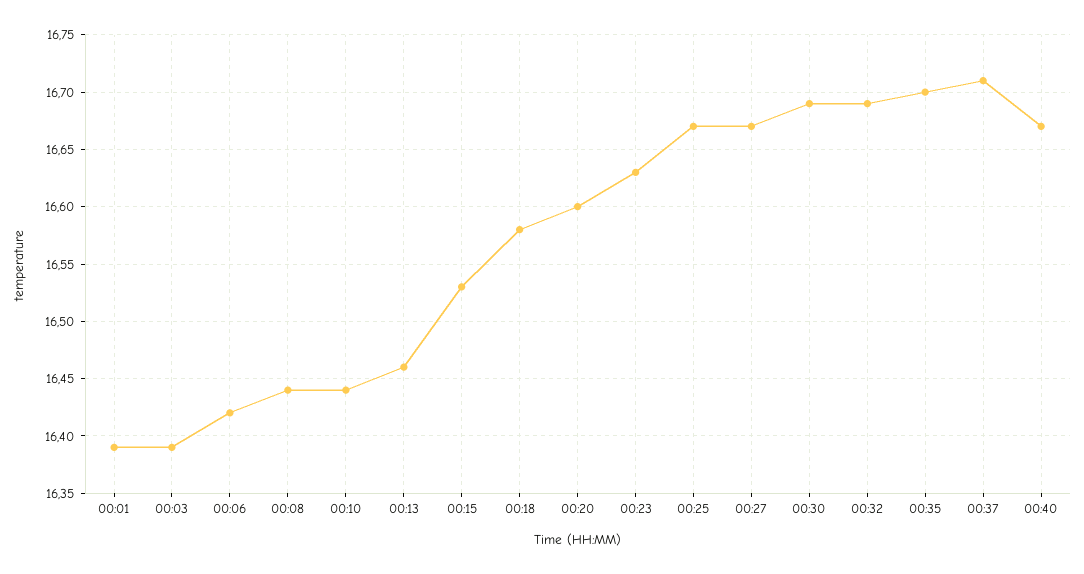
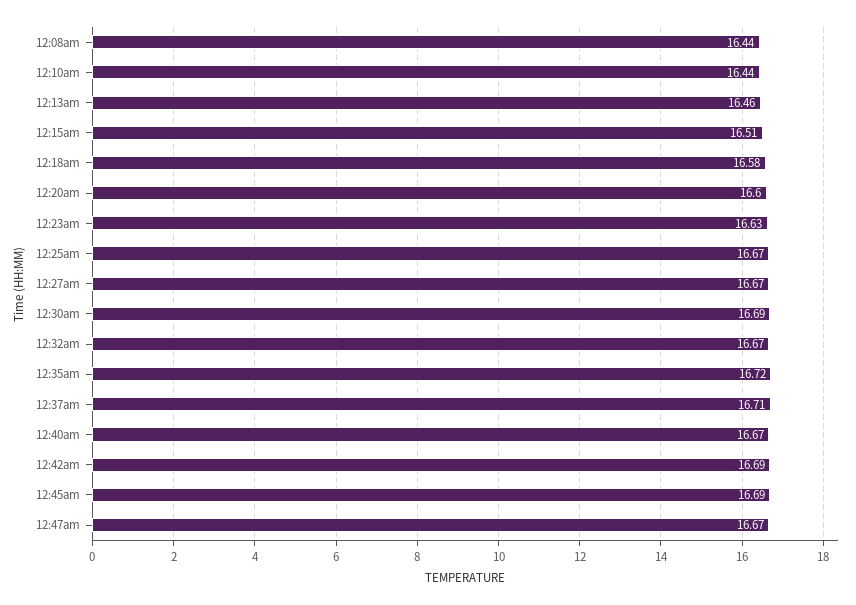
00:01: 16.39 -> none
00:03: 16.39 -> none
00:06: 16.42 -> none
00:15: 16.53 -> 16.51
00:32: 16.69 -> 16.67
00:35: 16.7 -> 16.72
12:42am: none -> 16.69
12:45am: none -> 16.69
12:47am: none -> 16.67

